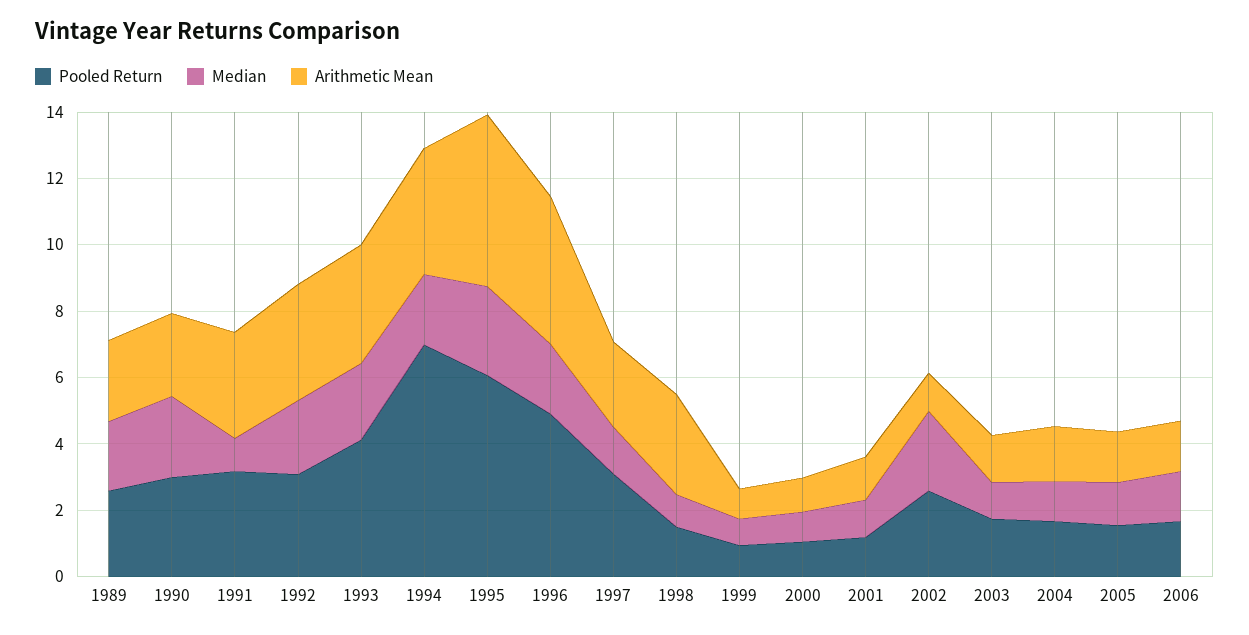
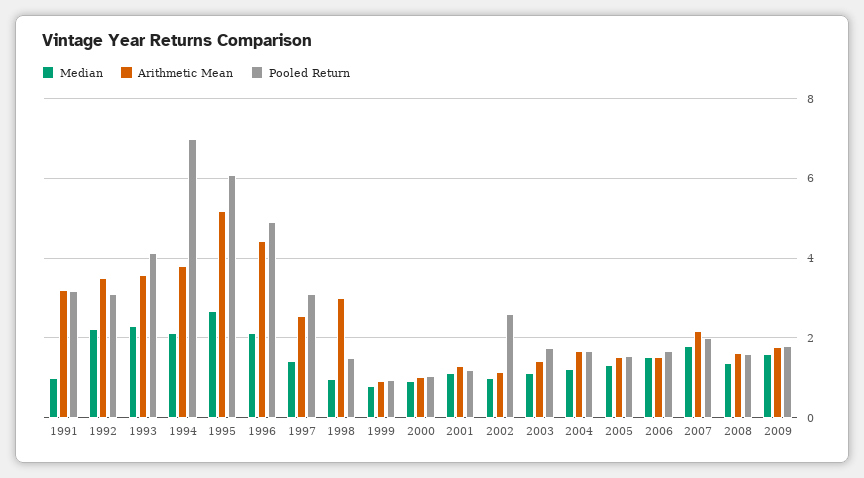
Pooled Return, 1989: 2.5 -> none
Median, 1989: 2 -> none
Arithmetic Mean, 1989: 2.5 -> none
Pooled Return, 1990: 3 -> none
Median, 1990: 2.5 -> none
Arithmetic Mean, 1990: 2.5 -> none
Median, 2002: 2.5 -> 1
Median, 2007: none -> 1.8
Arithmetic Mean, 2007: none -> 2.2
Pooled Return, 2007: none -> 2
Median, 2008: none -> 1.4
Arithmetic Mean, 2008: none -> 1.6
Pooled Return, 2008: none -> 1.6
Median, 2009: none -> 1.6
Arithmetic Mean, 2009: none -> 1.8
Pooled Return, 2009: none -> 1.8

